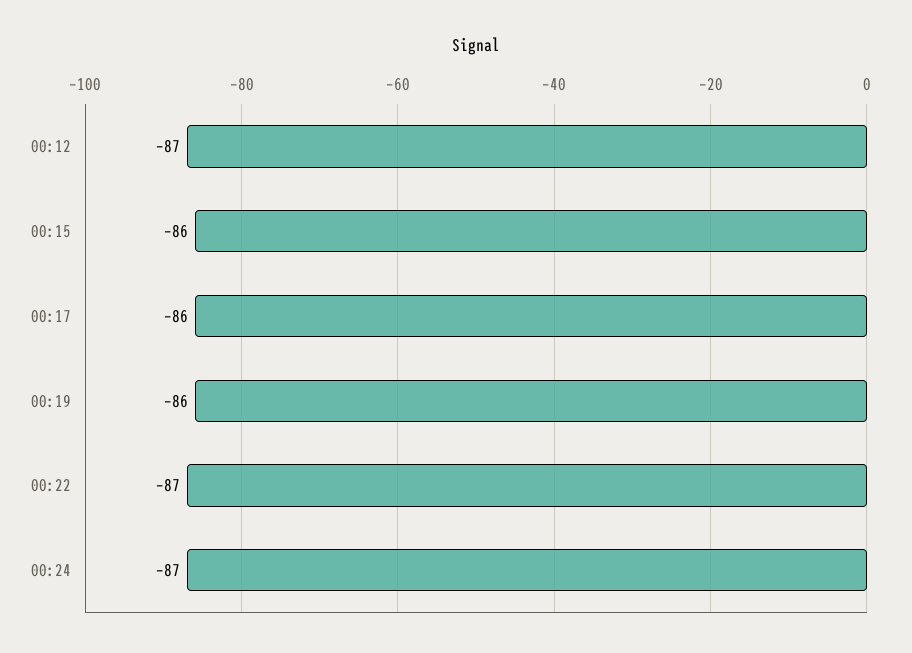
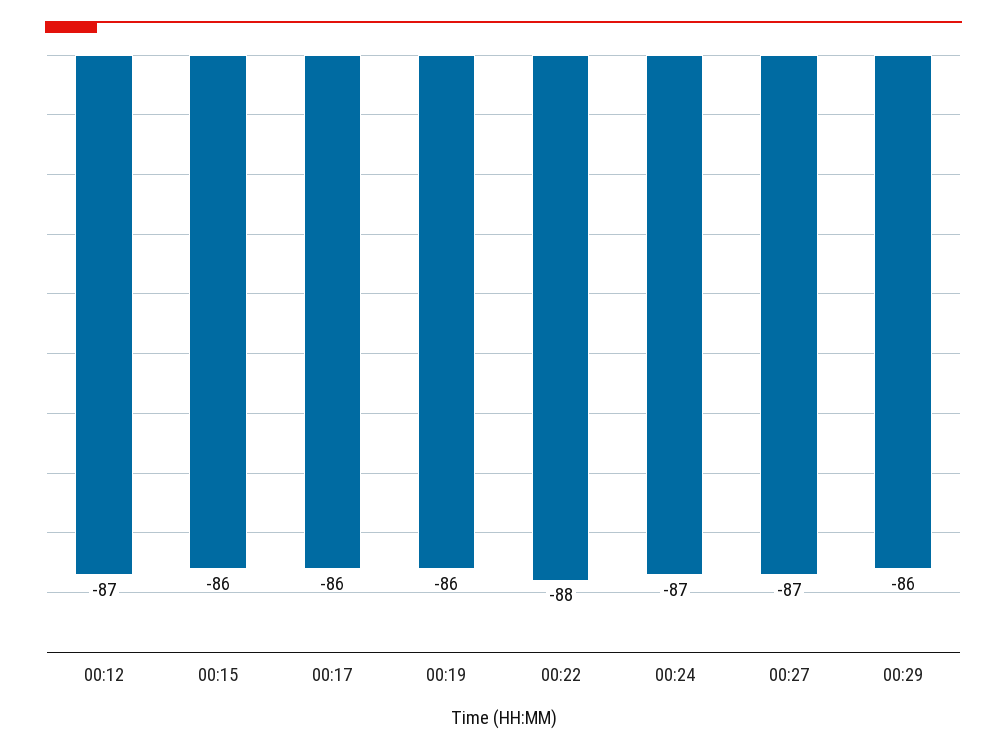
00:22: -87 -> -88
00:27: none -> -87
00:29: none -> -86

